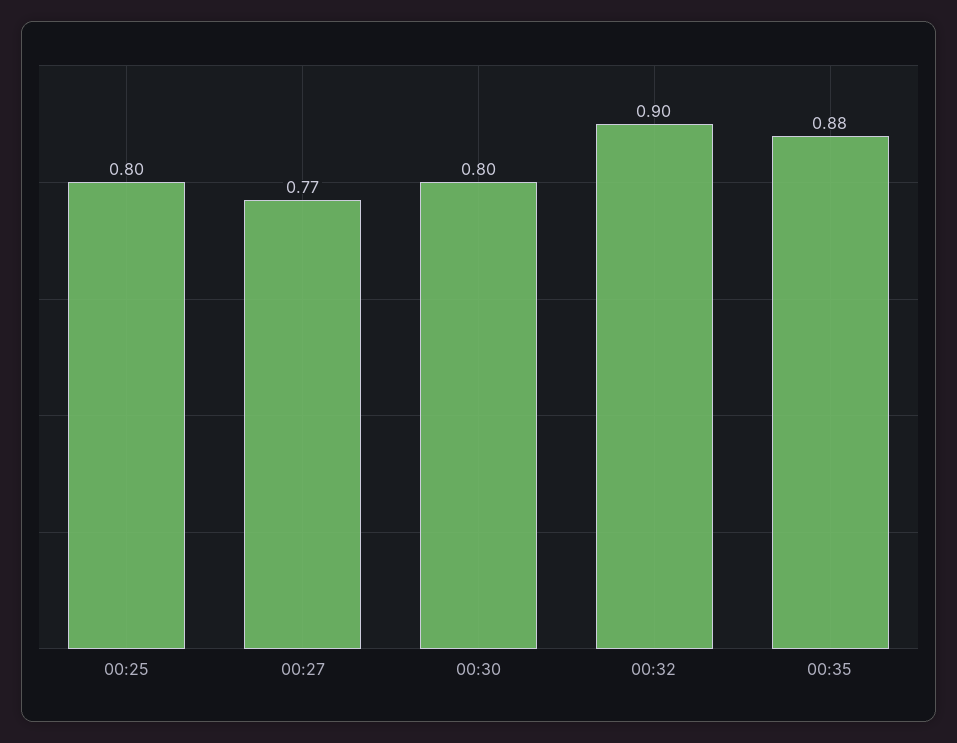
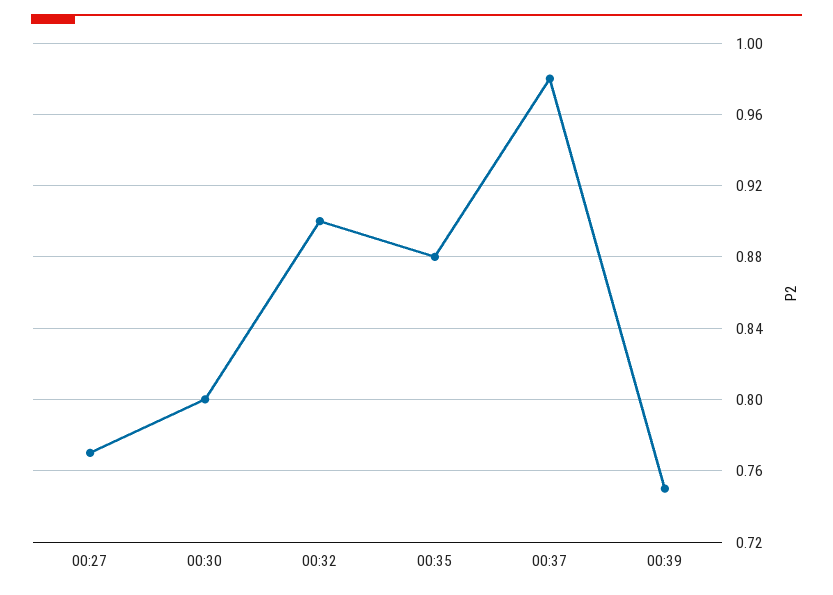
00:25: 0.8 -> none
00:37: none -> 0.98
00:39: none -> 0.75

